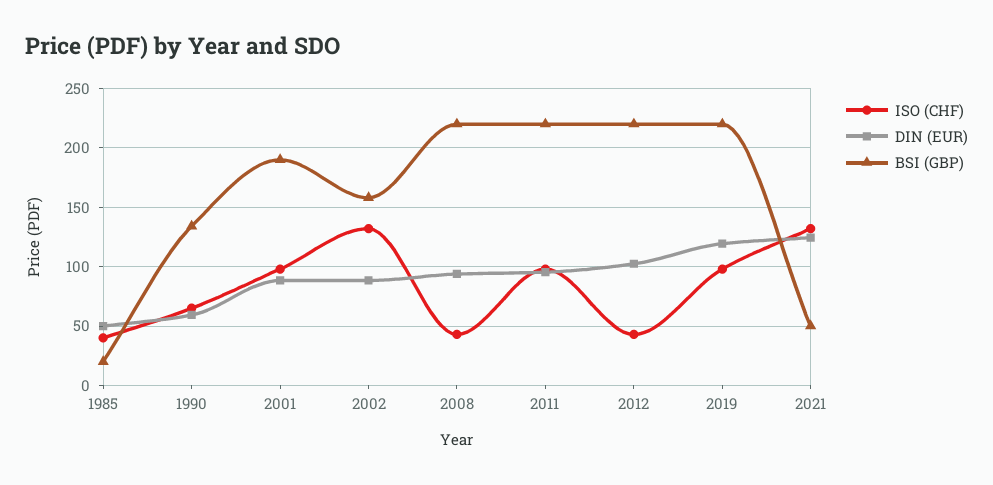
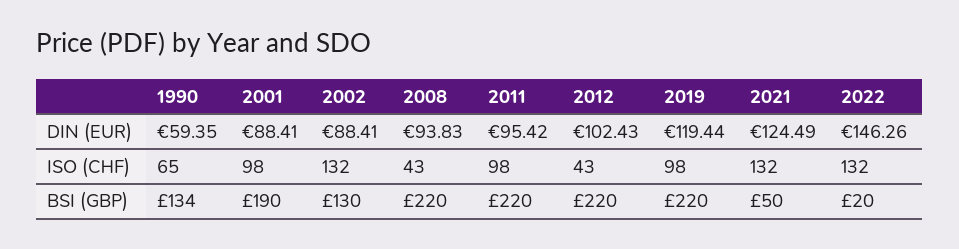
ISO (CHF), 1985: 40 -> none
DIN (EUR), 1985: 50 -> none
BSI (GBP), 1985: 20 -> none
BSI (GBP), 2002: 160 -> 130
DIN (EUR), 2022: none -> 146.26
ISO (CHF), 2022: none -> 132
BSI (GBP), 2022: none -> 20

